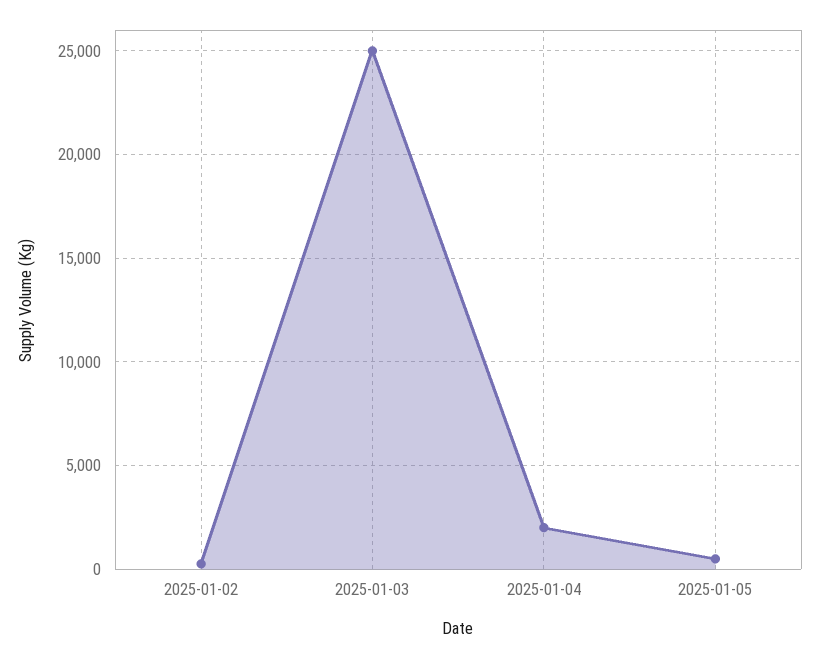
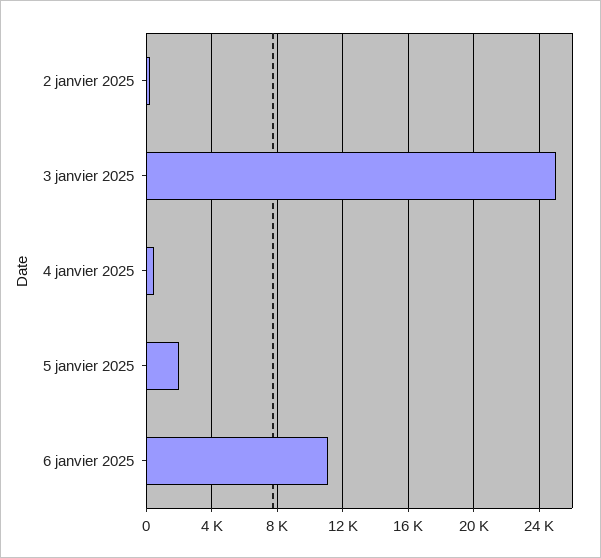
2025-01-04: 2000 -> 500
2025-01-05: 500 -> 2000
6 janvier 2025: none -> 11000

